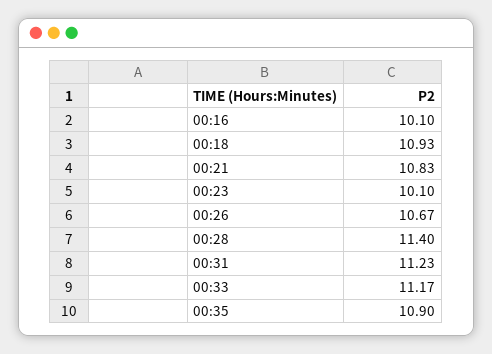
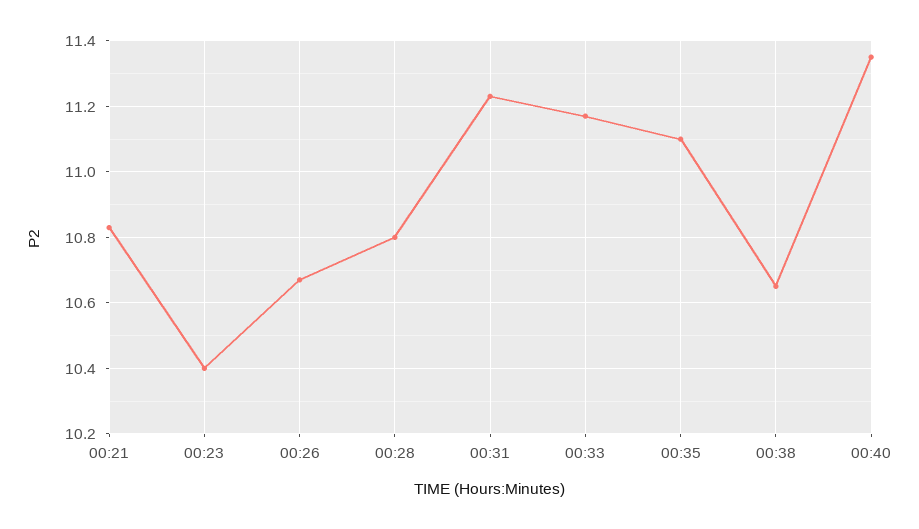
00:16: 10.1 -> none
00:18: 10.93 -> none
00:23: 10.1 -> 10.4
00:28: 11.4 -> 10.8
00:35: 10.9 -> 11.1
00:38: none -> 10.65
00:40: none -> 11.35

